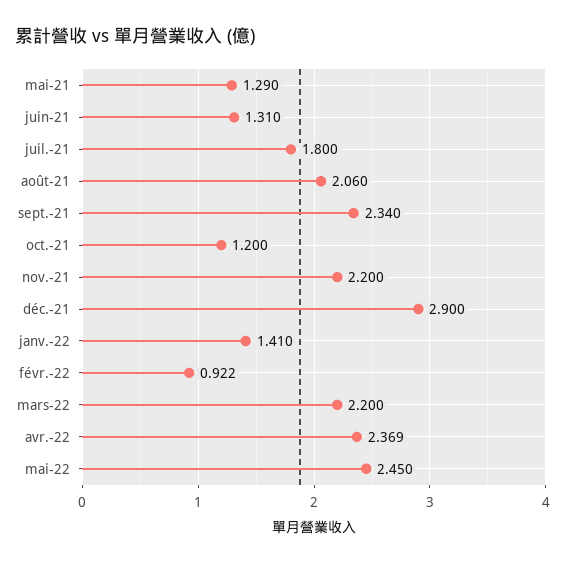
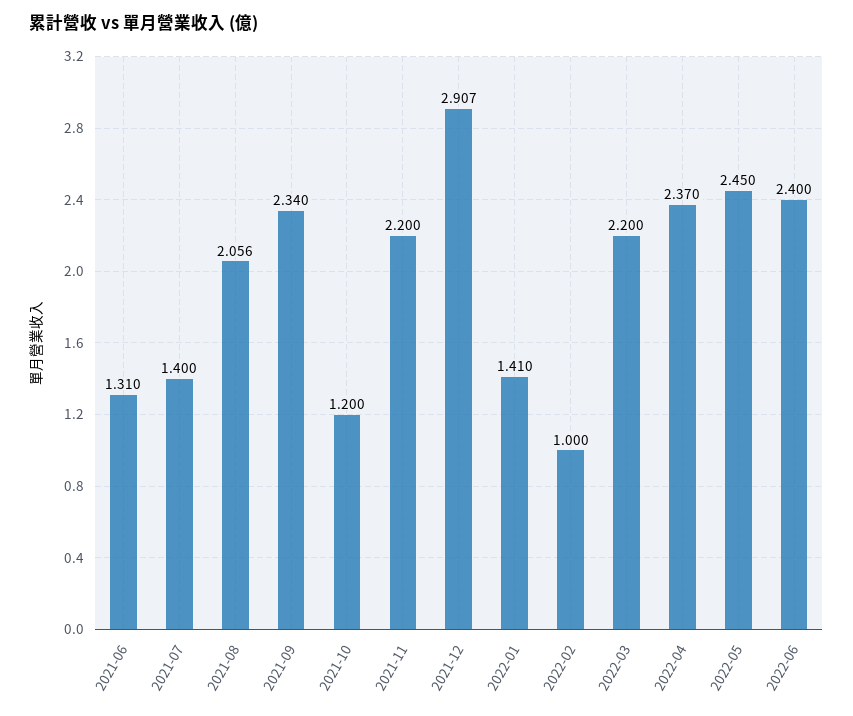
mai-21: 1.29 -> none
juil.-21: 1.8 -> 1.4
août-21: 2.06 -> 2.056
déc.-21: 2.9 -> 2.907
févr.-22: 0.922 -> 1
avr.-22: 2.369 -> 2.37
2022-06: none -> 2.4

